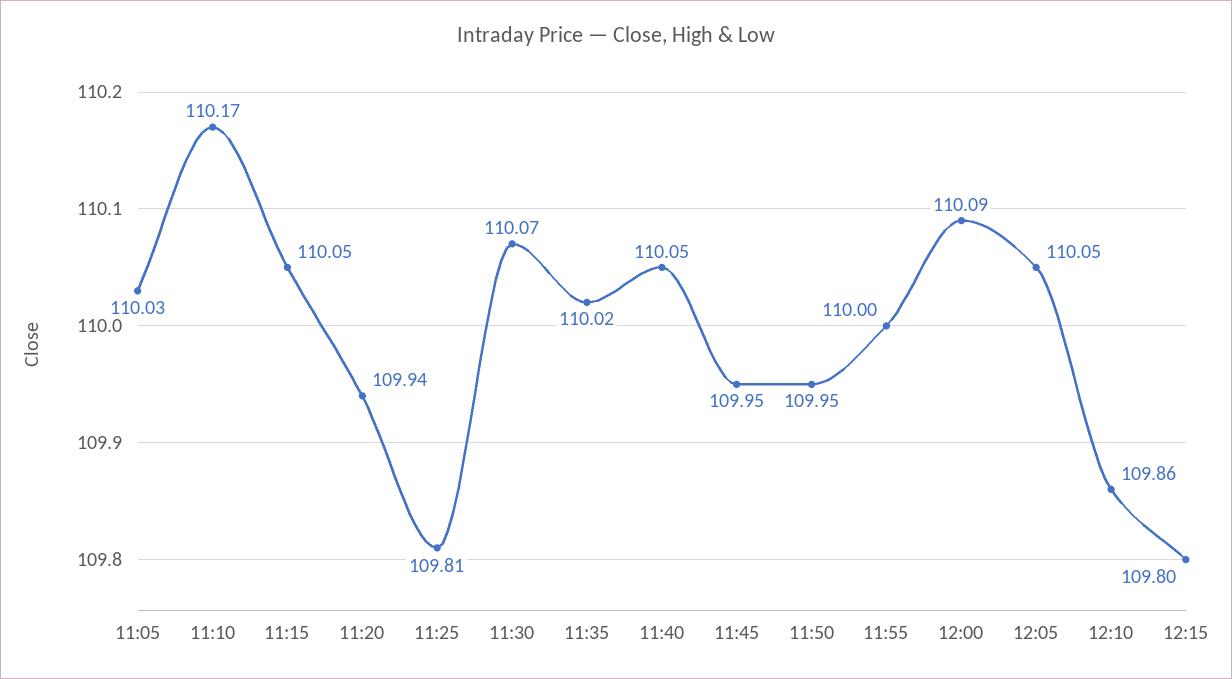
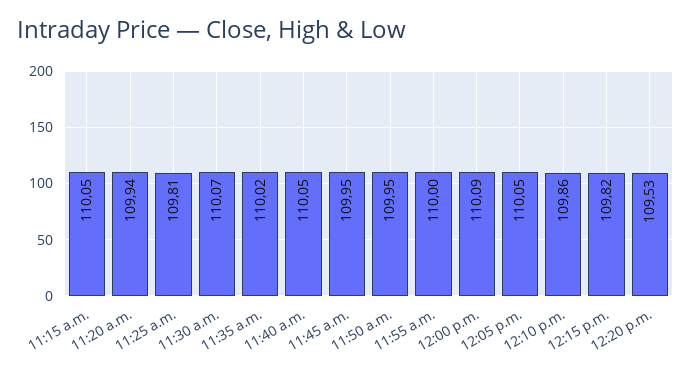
11:05: 110.03 -> none
11:10: 110.17 -> none
12:15: 109.8 -> 109.82
12:20 p.m.: none -> 109.53

